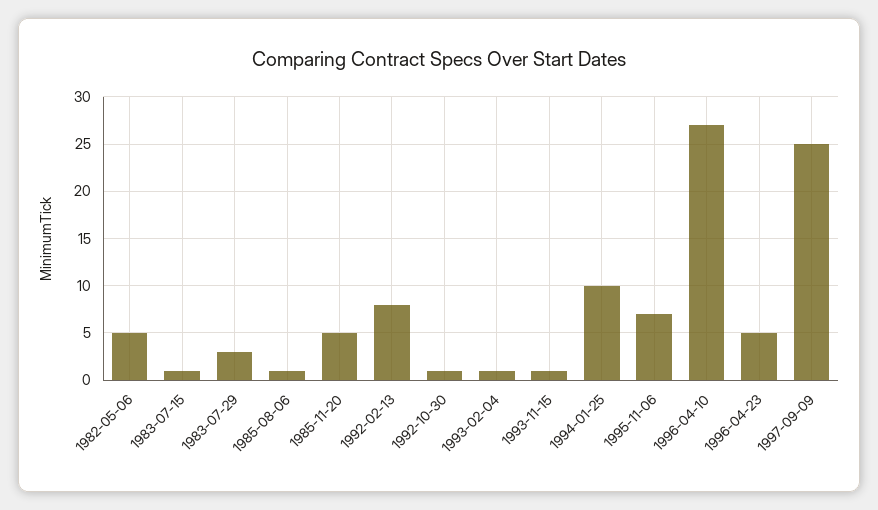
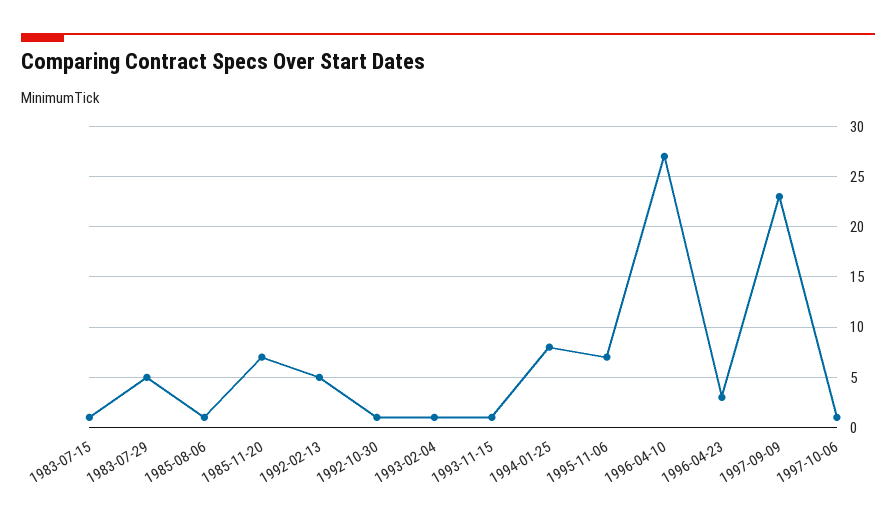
1982-05-06: 5 -> none
1983-07-29: 3 -> 5
1985-11-20: 5 -> 7
1992-02-13: 8 -> 5
1994-01-25: 10 -> 8
1996-04-23: 5 -> 3
1997-09-09: 25 -> 23
1997-10-06: none -> 1

